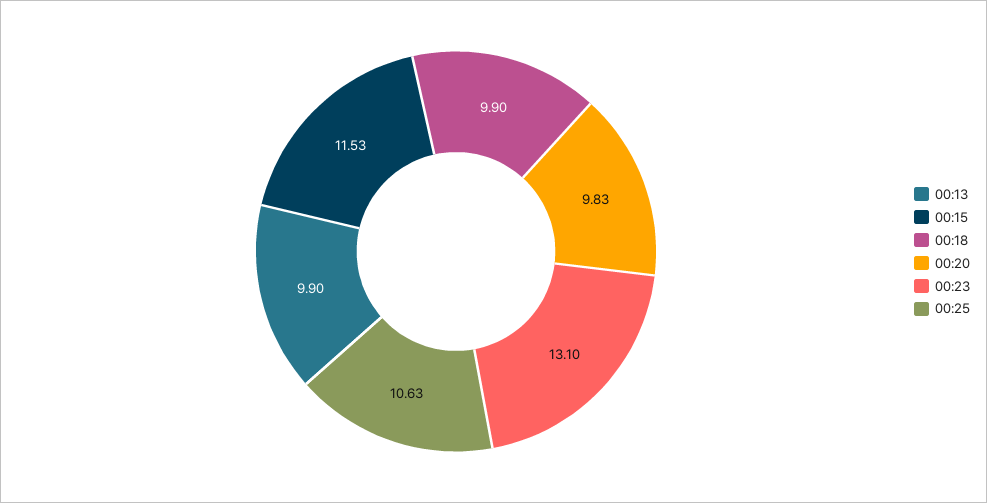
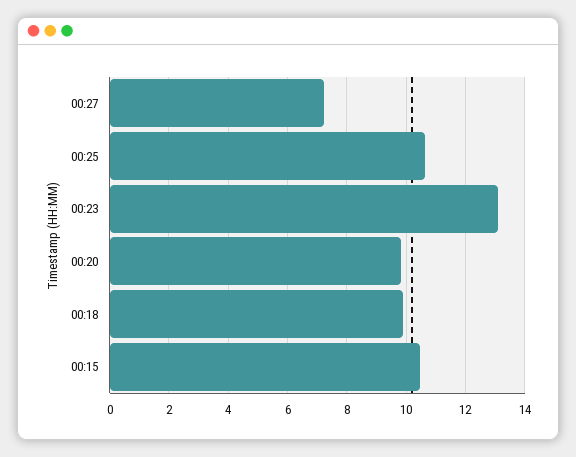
00:13: 9.9 -> none
00:15: 11.53 -> 10.5
00:27: none -> 7.25

